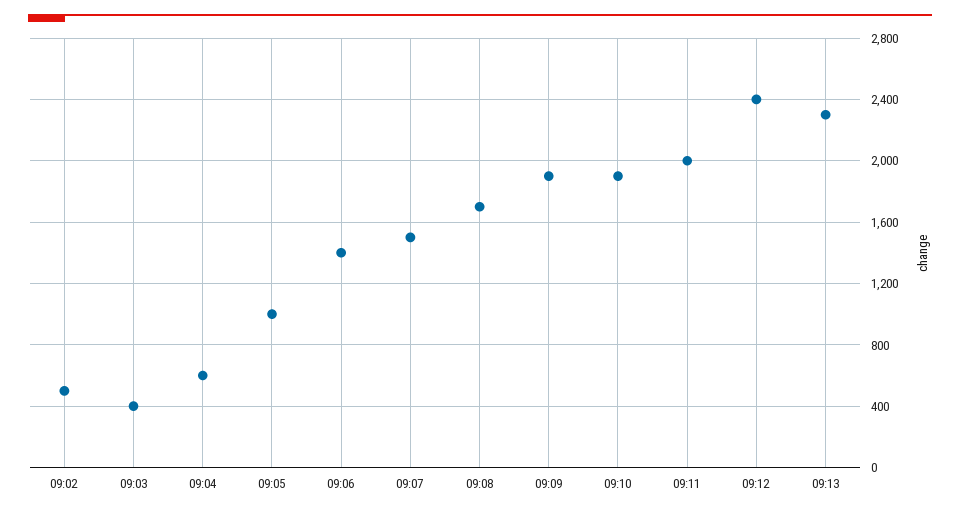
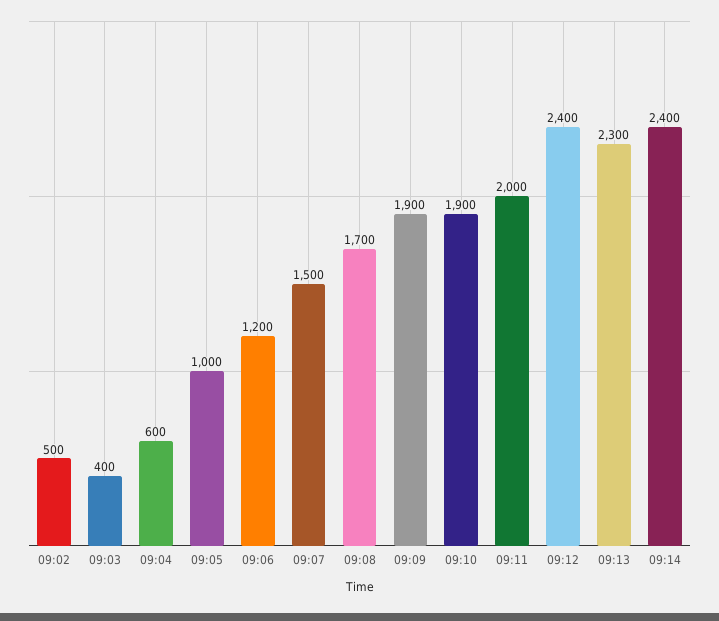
09:06: 1400 -> 1200
09:14: none -> 2400

